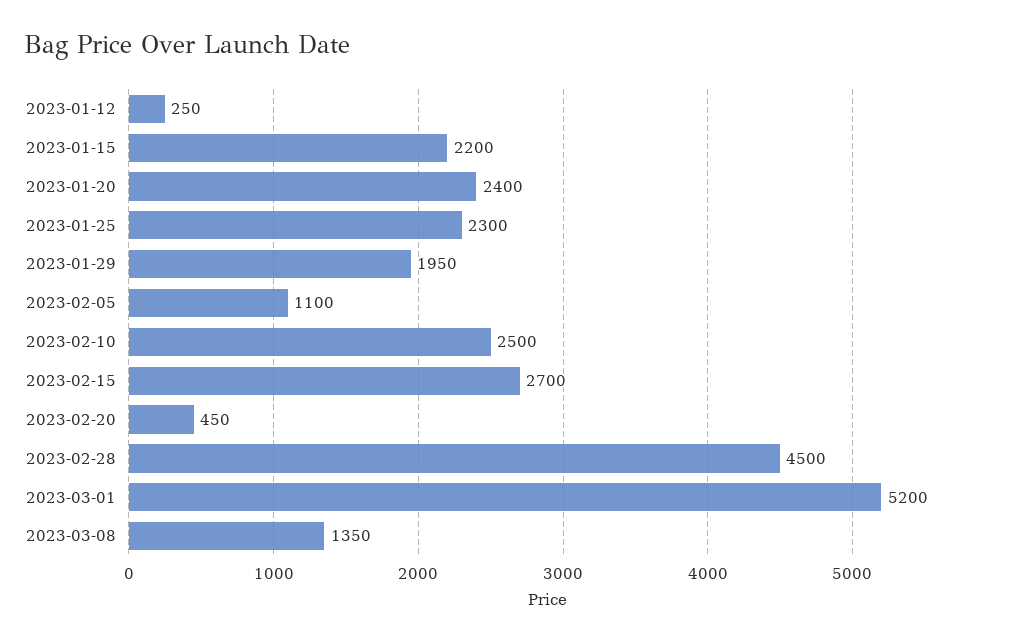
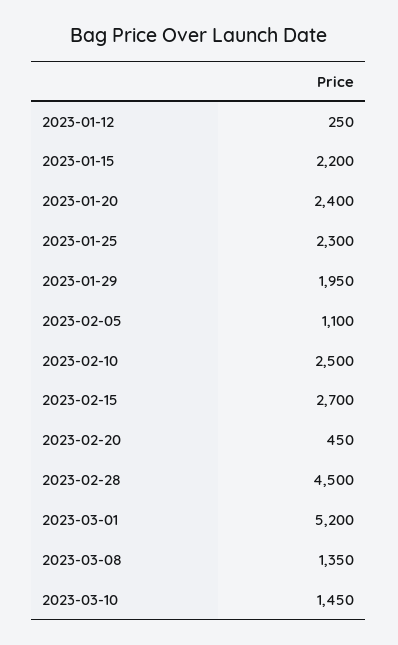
2023-03-10: none -> 1450

